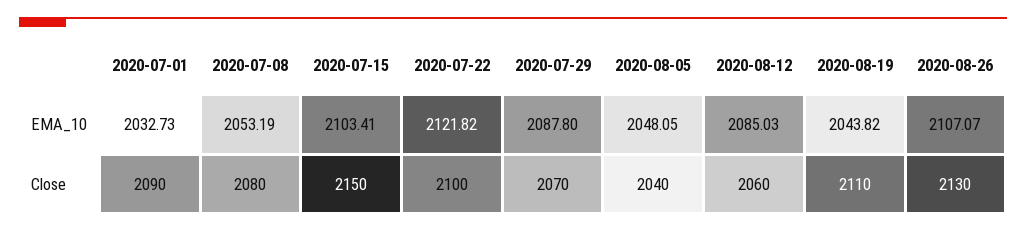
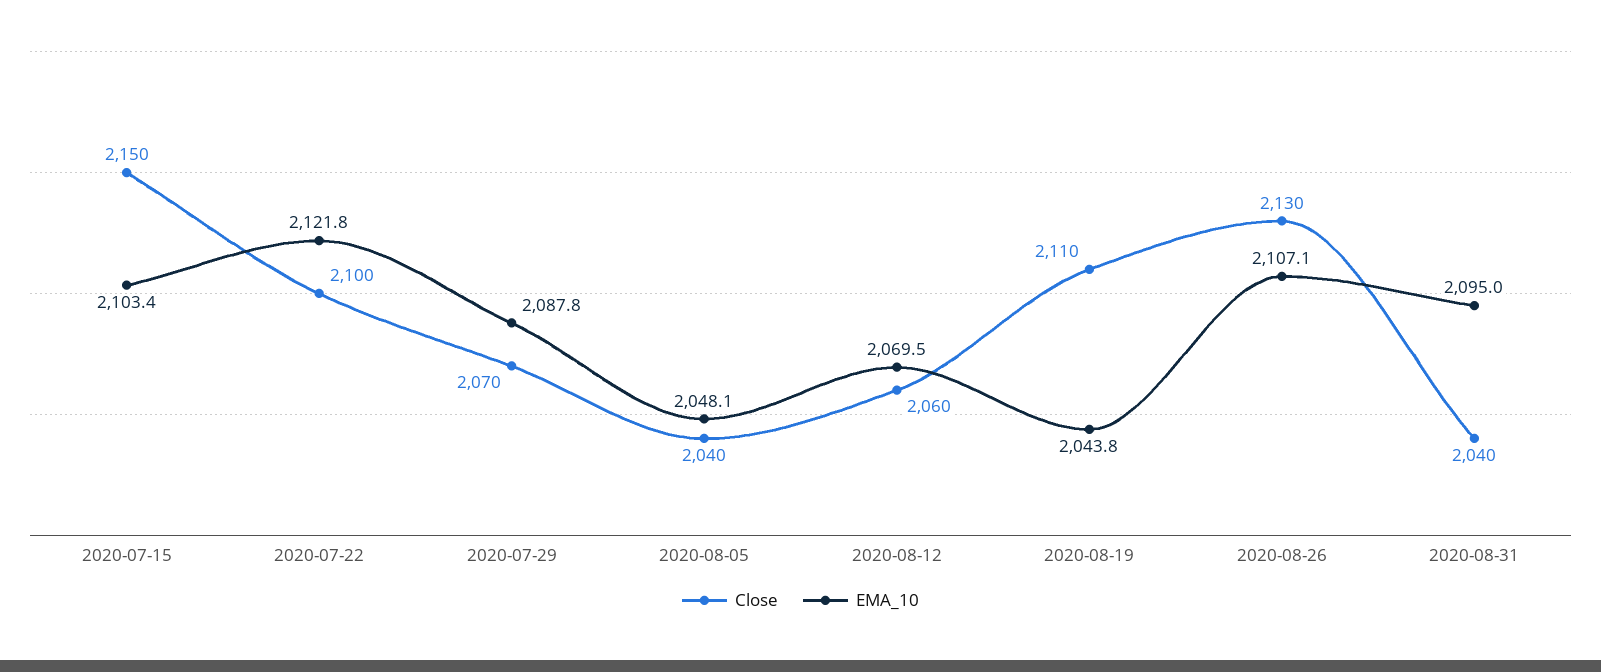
EMA_10, 2020-07-01: 2032.73 -> none
EMA_10, 2020-07-08: 2053.19 -> none
EMA_10, 2020-08-12: 2085.03 -> 2069.5
Close, 2020-07-01: 2090 -> none
Close, 2020-07-08: 2080 -> none
Close, 2020-08-31: none -> 2040
EMA_10, 2020-08-31: none -> 2095

